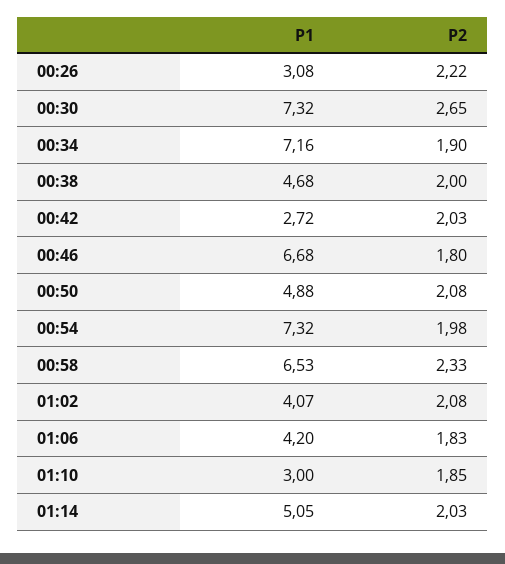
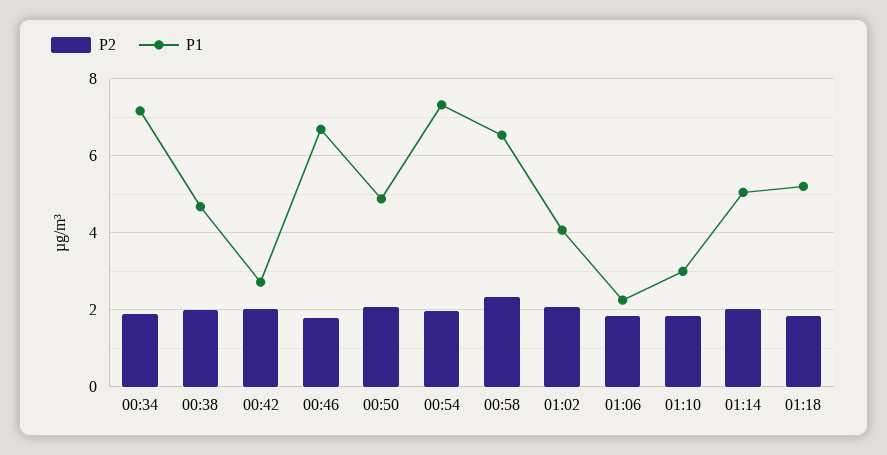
P1, 00:26: 3.08 -> none
P2, 00:26: 2.22 -> none
P1, 00:30: 7.32 -> none
P2, 00:30: 2.65 -> none
P1, 01:06: 4.2 -> 2.2
P2, 01:18: none -> 1.8
P1, 01:18: none -> 5.2

